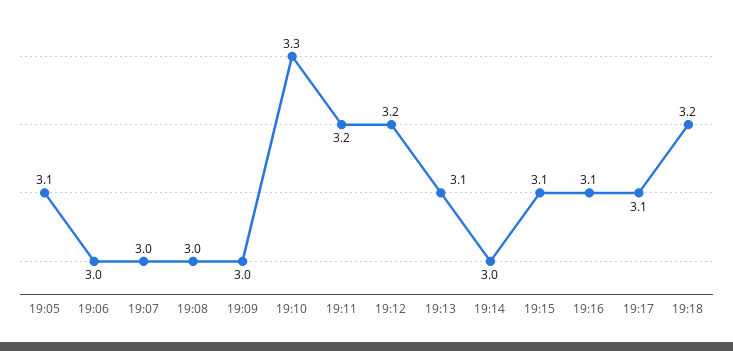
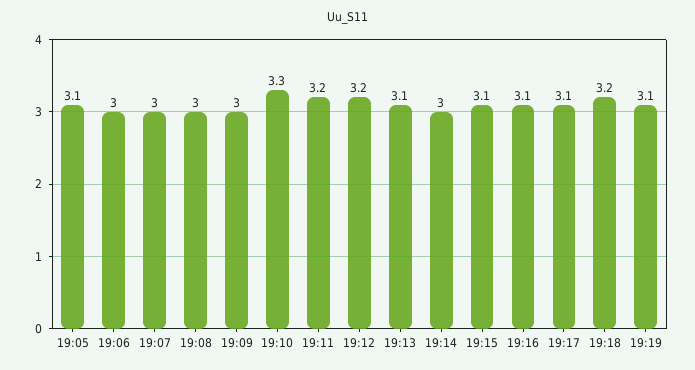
19:19: none -> 3.1

